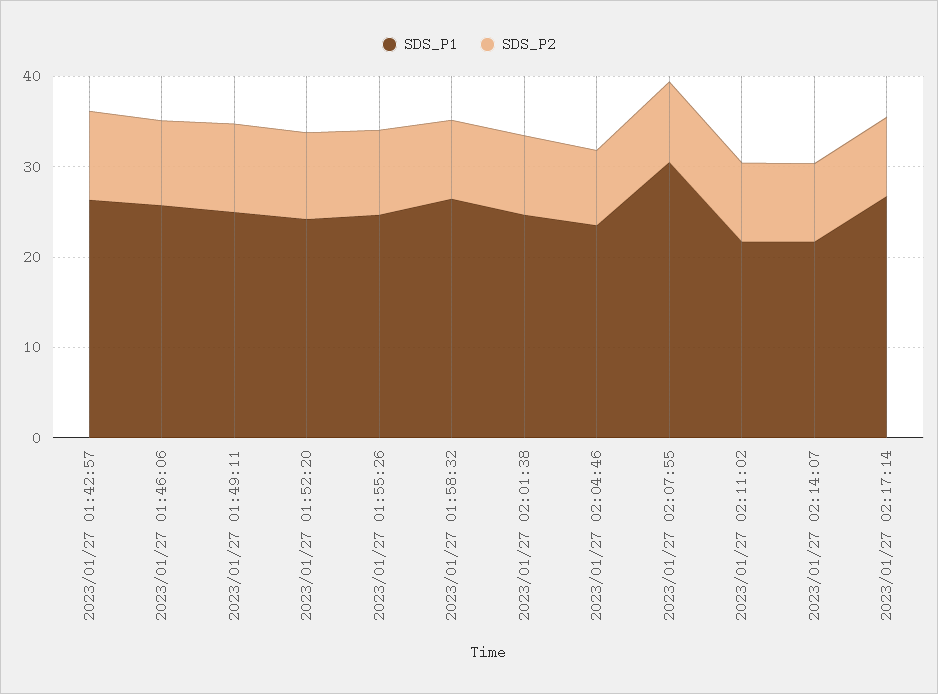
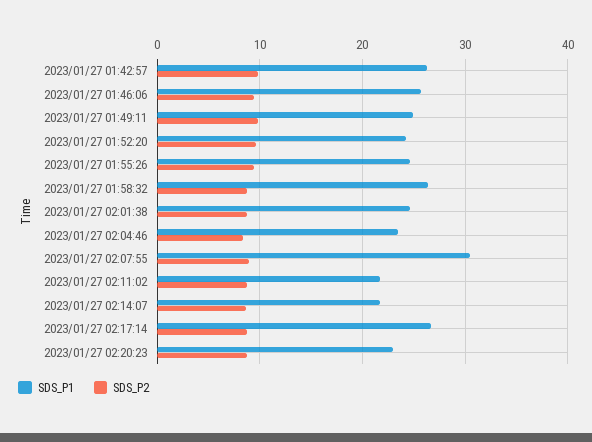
SDS_P1, 2023/01/27 02:20:23: none -> 23
SDS_P2, 2023/01/27 02:20:23: none -> 9

